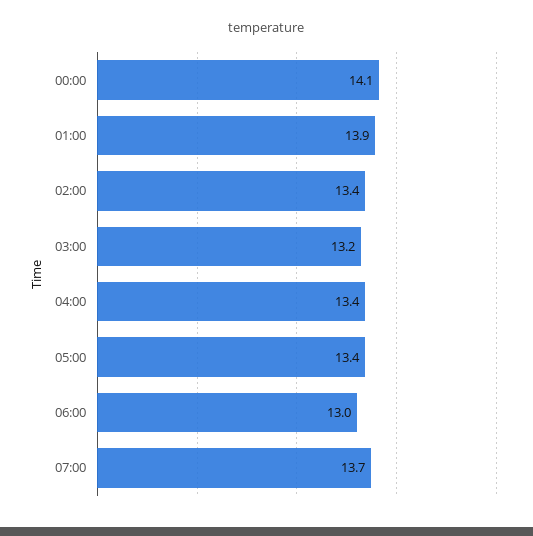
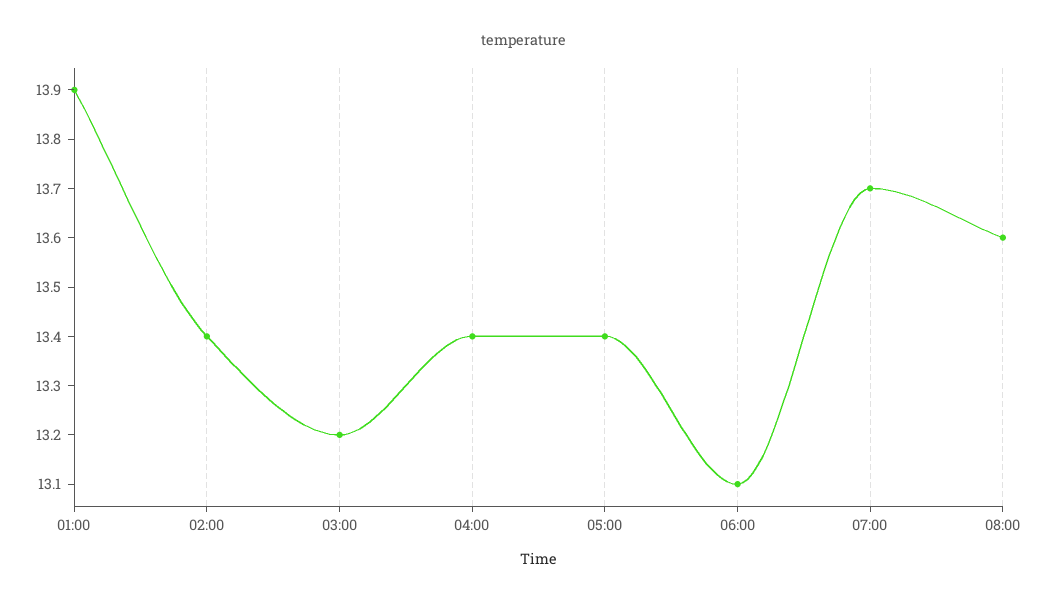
00:00: 14.1 -> none
06:00: 13 -> 13.1
08:00: none -> 13.6

